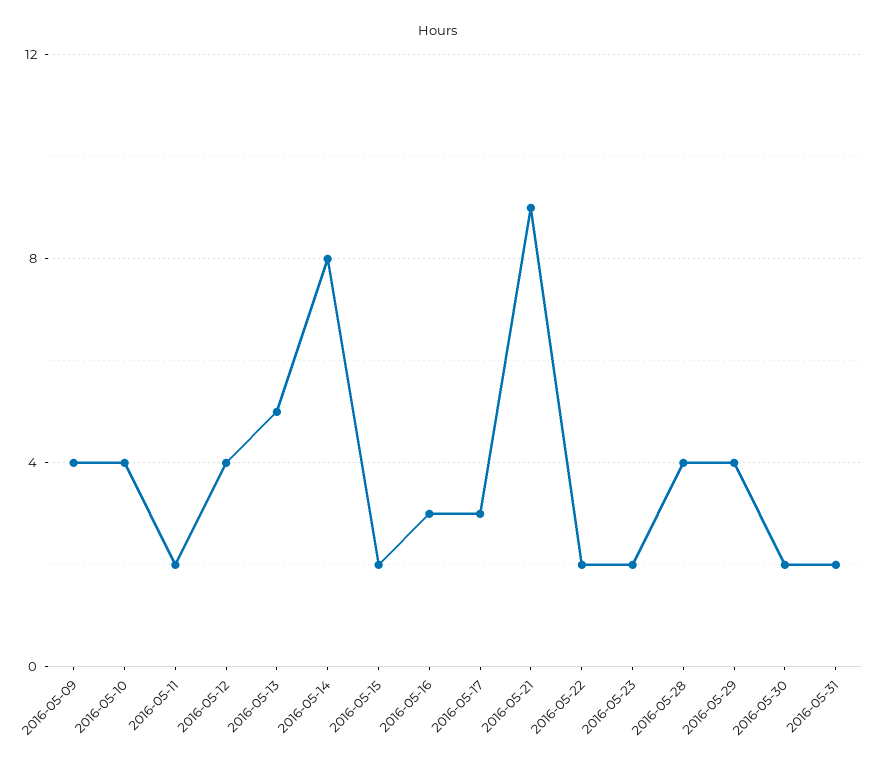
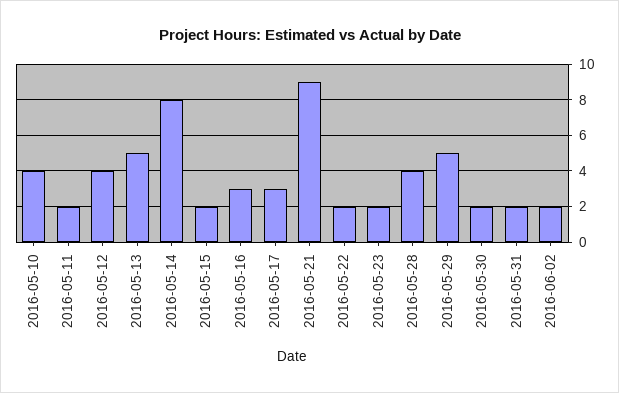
2016-05-09: 4 -> none
2016-05-29: 4 -> 5
2016-06-02: none -> 2

